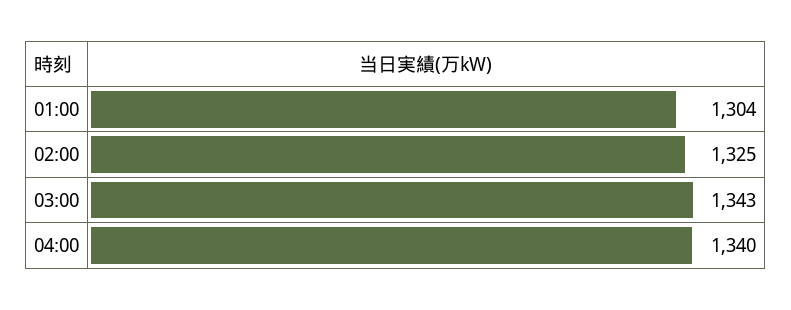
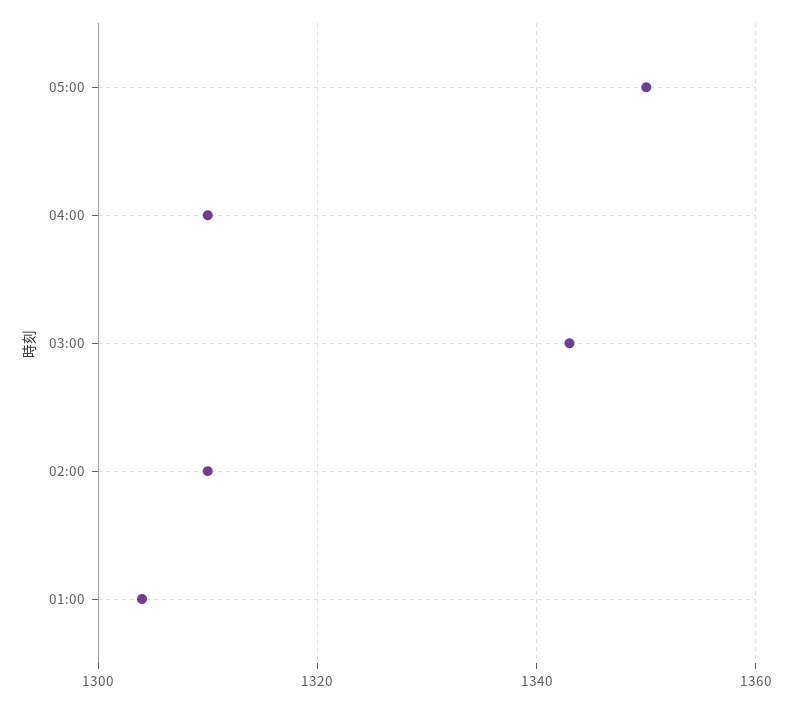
02:00: 1325 -> 1310
04:00: 1340 -> 1310
05:00: none -> 1350

